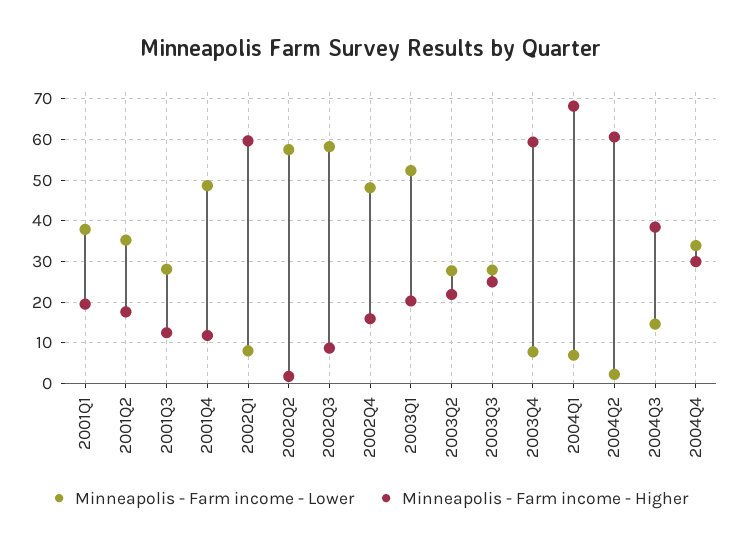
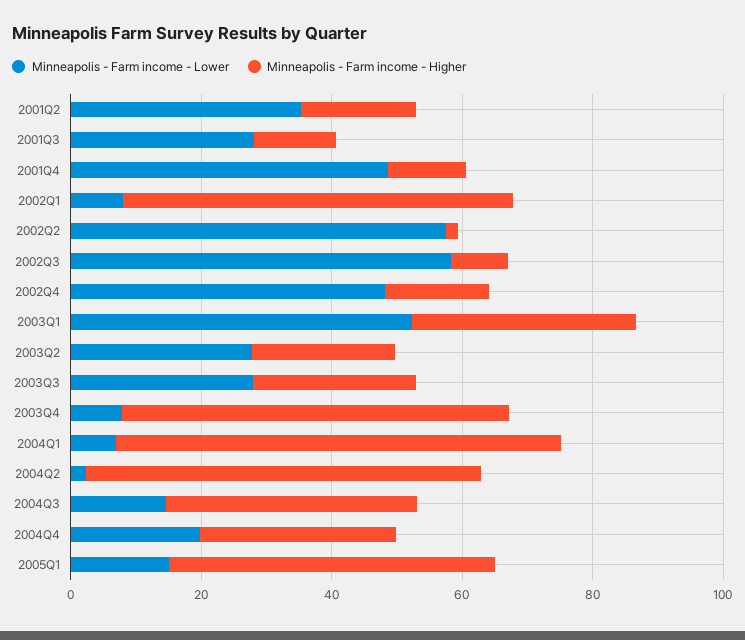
Minneapolis - Farm income - Lower, 2001Q1: 38 -> none
Minneapolis - Farm income - Higher, 2001Q1: 20 -> none
Minneapolis - Farm income - Higher, 2003Q1: 20 -> 35
Minneapolis - Farm income - Lower, 2004Q4: 34 -> 20
Minneapolis - Farm income - Lower, 2005Q1: none -> 15
Minneapolis - Farm income - Higher, 2005Q1: none -> 50

